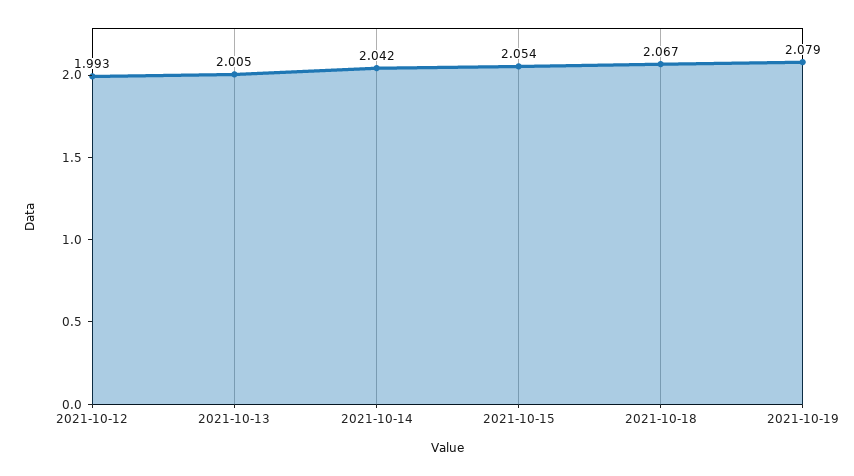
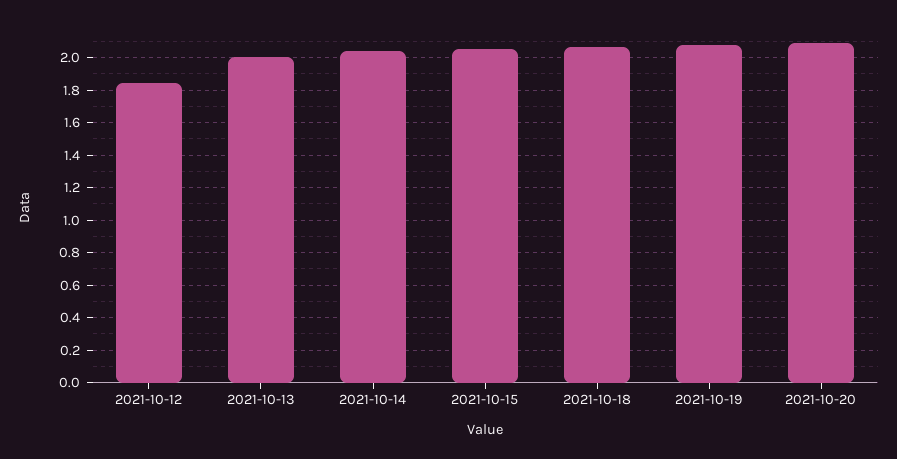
2021-10-12: 1.993 -> 1.85
2021-10-20: none -> 2.1

